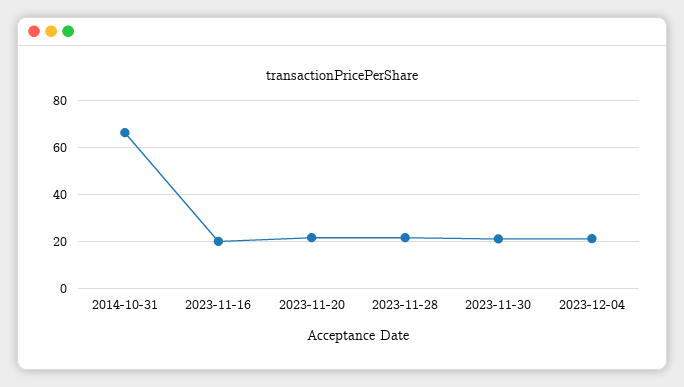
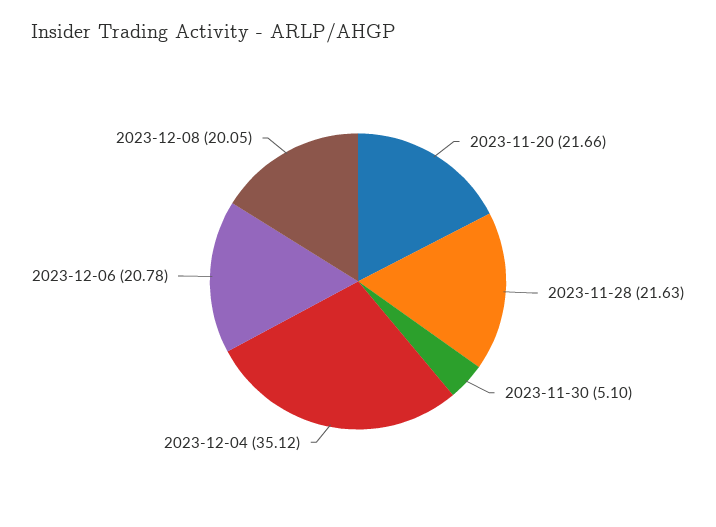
2014-10-31: 65 -> none
2023-11-16: 20 -> none
2023-11-30: 20 -> 5.1
2023-12-04: 20 -> 35.12
2023-12-06: none -> 20.78
2023-12-08: none -> 20.05

